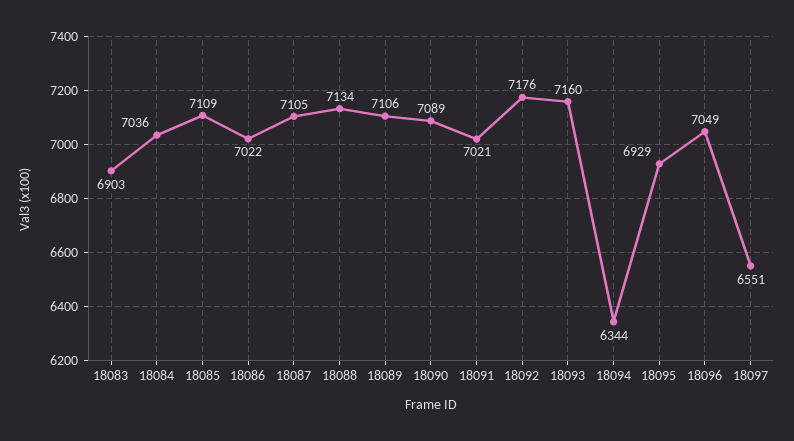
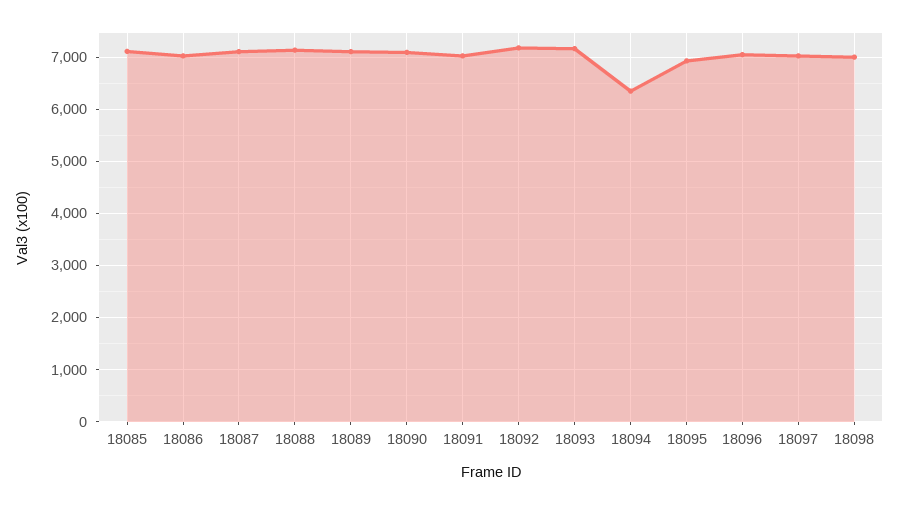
18083: 6903 -> none
18084: 7036 -> none
18097: 6551 -> 7000
18098: none -> 7000

